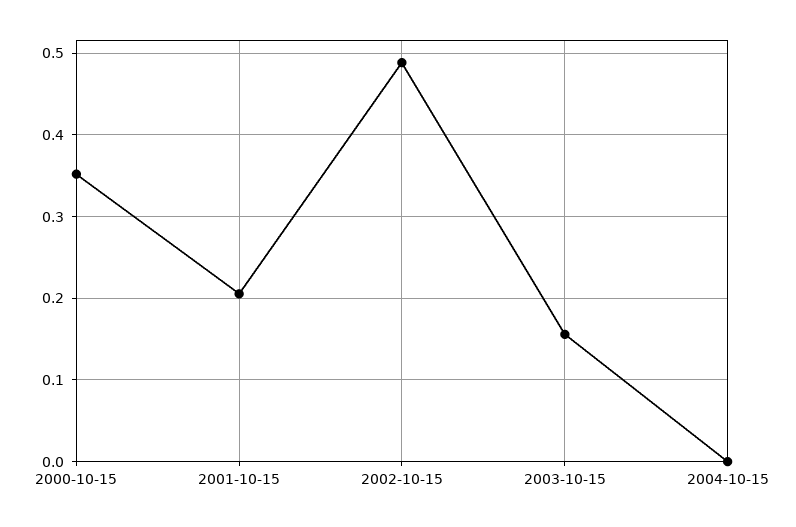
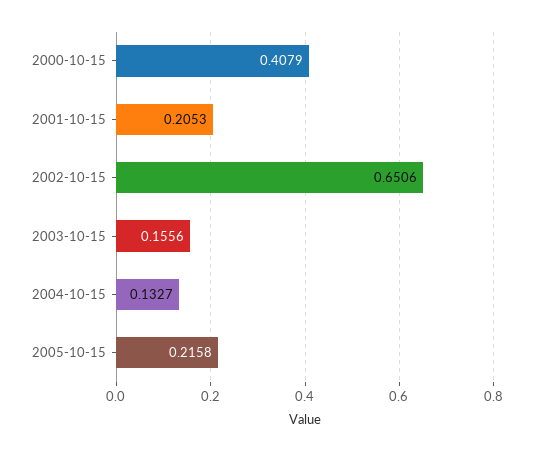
2000-10-15: 0.35 -> 0.4079
2002-10-15: 0.49 -> 0.6506
2004-10-15: 0 -> 0.1327
2005-10-15: none -> 0.2158

